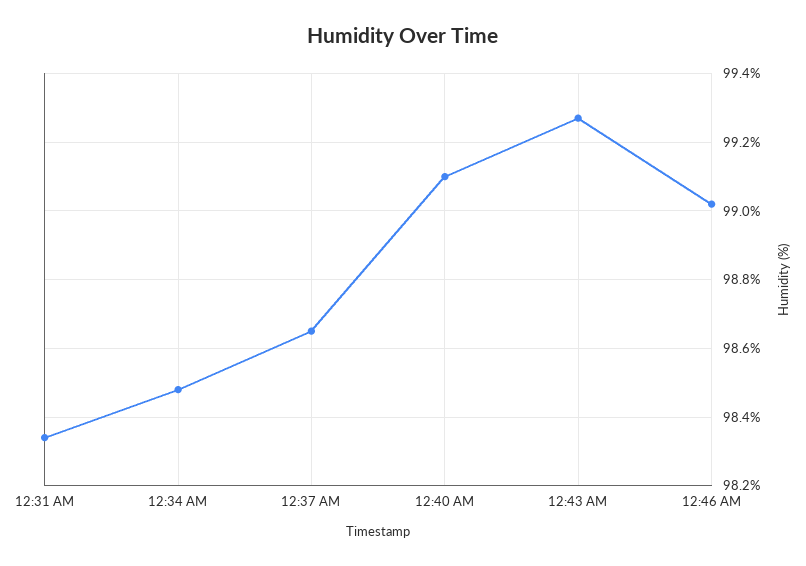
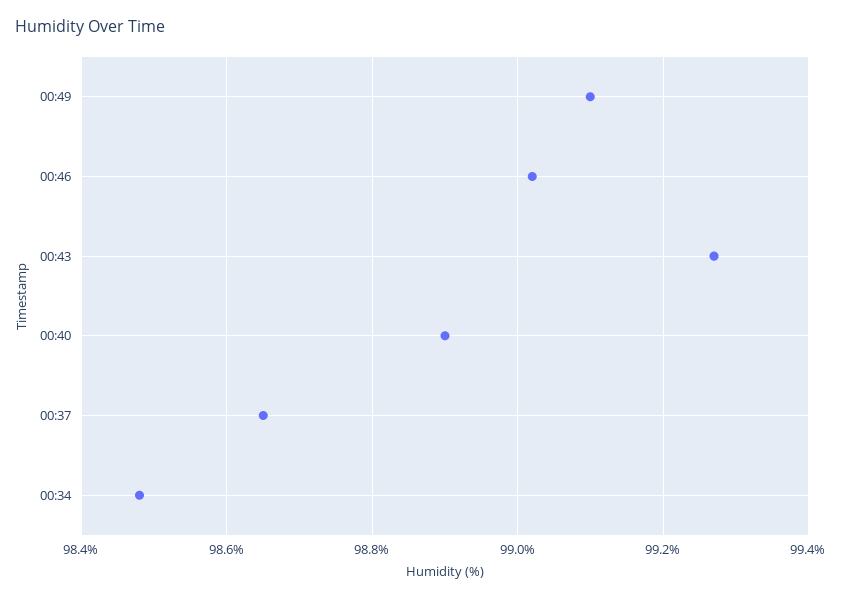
12:31 AM: 98.35 -> none
12:40 AM: 99.1 -> 98.9
00:49: none -> 99.1

